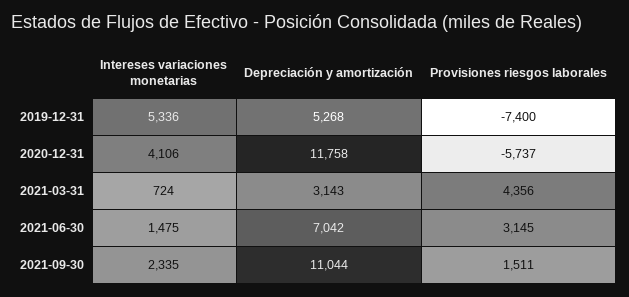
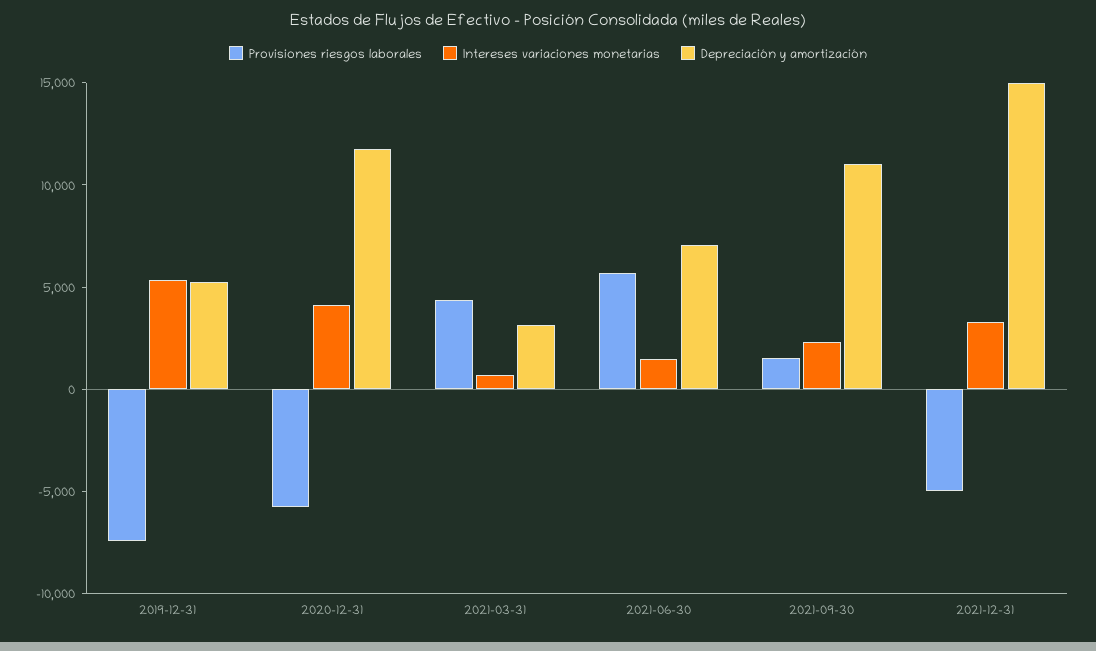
Provisiones riesgos laborales, 2021-06-30: 3145 -> 6000
Provisiones riesgos laborales, 2021-12-31: none -> -5000
Intereses variaciones monetarias, 2021-12-31: none -> 3000
Depreciación y amortización, 2021-12-31: none -> 15000

